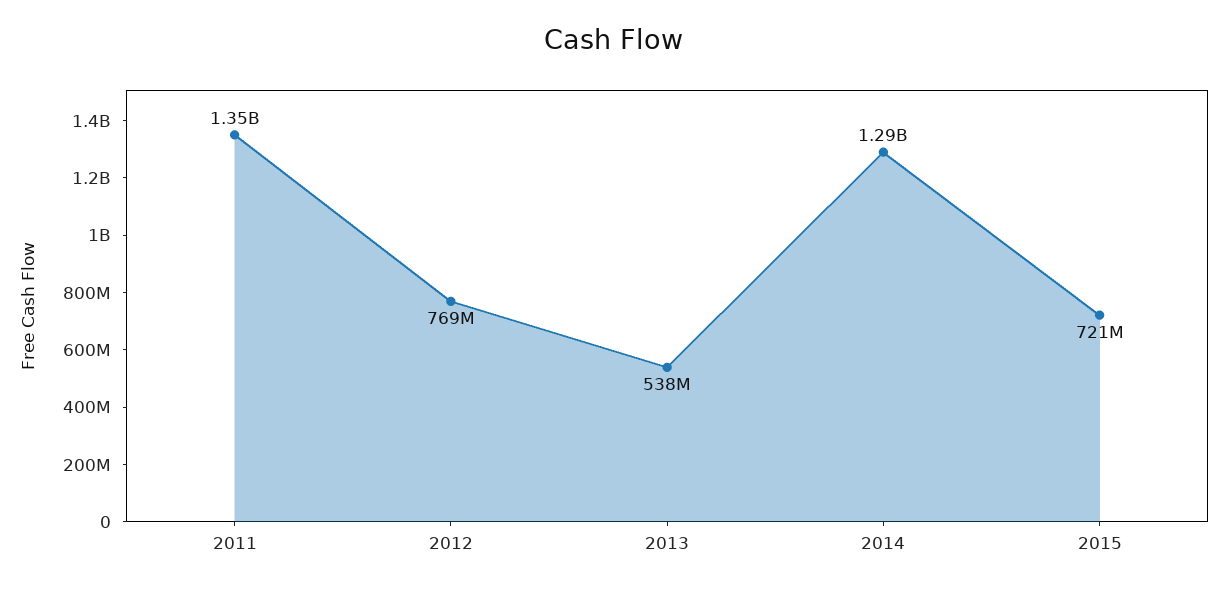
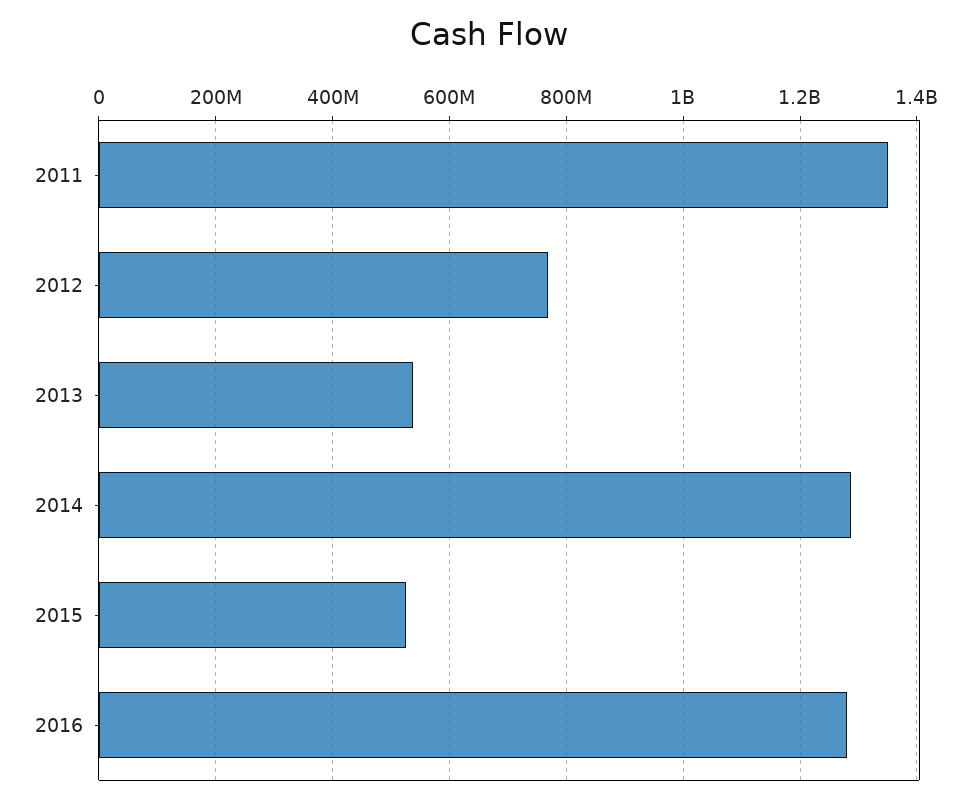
2015: 721000000 -> 520000000
2016: none -> 1280000000

